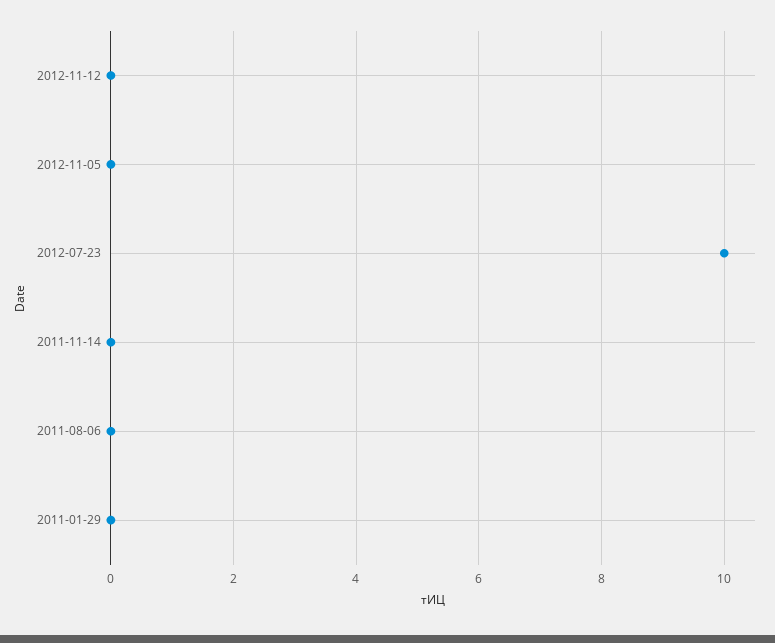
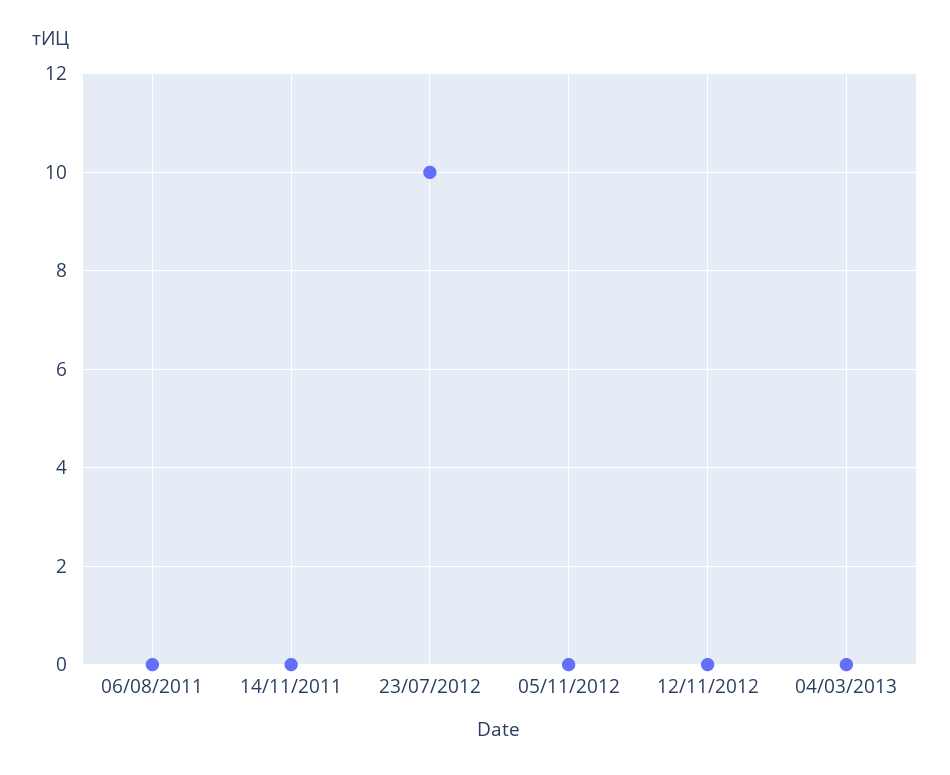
2011-01-29: 0 -> none
04/03/2013: none -> 0

